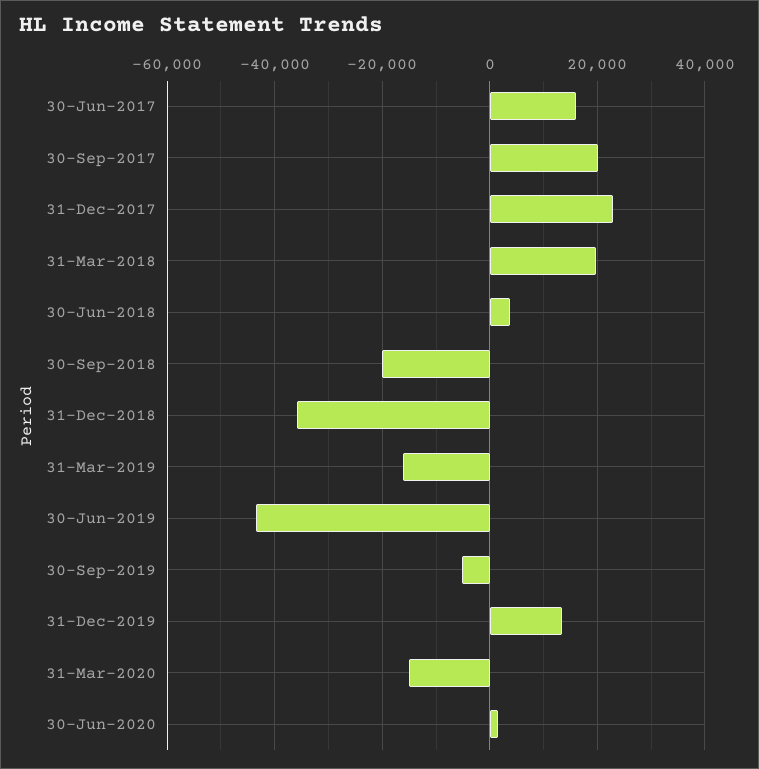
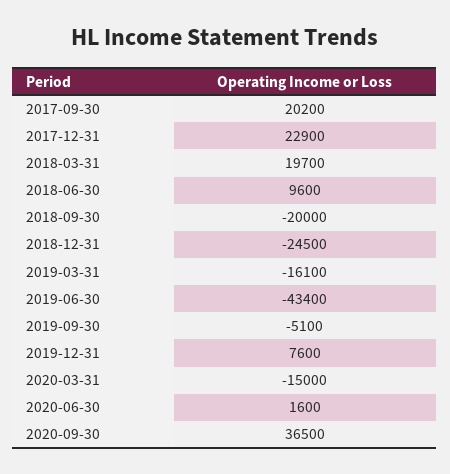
30-Jun-2017: 16000 -> none
30-Jun-2018: 4000 -> 9600
31-Dec-2018: -36000 -> -24500
31-Dec-2019: 14000 -> 7600
2020-09-30: none -> 36500

